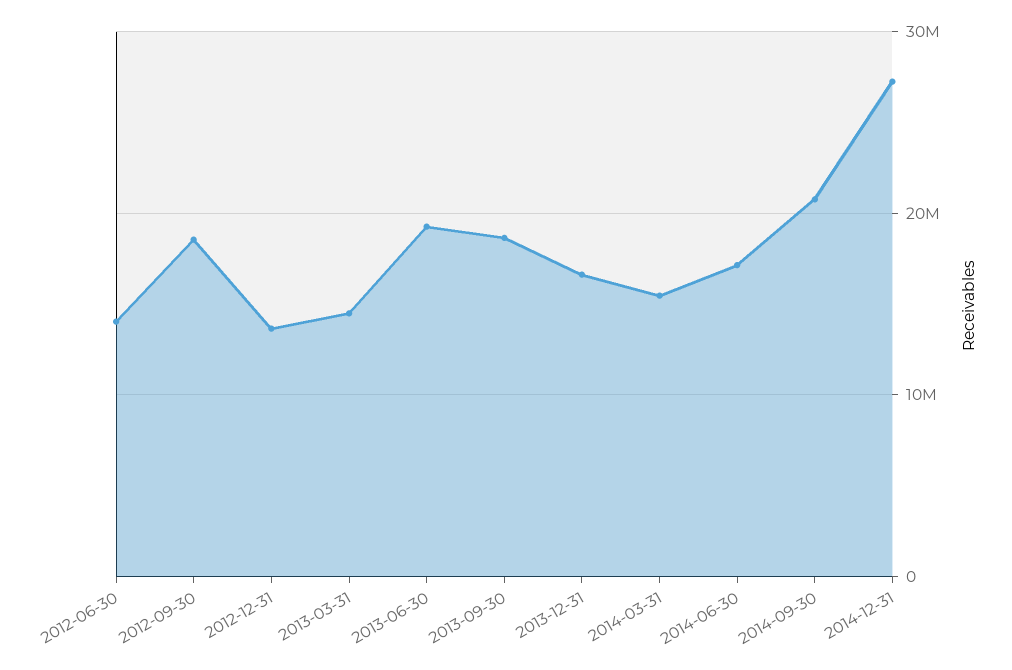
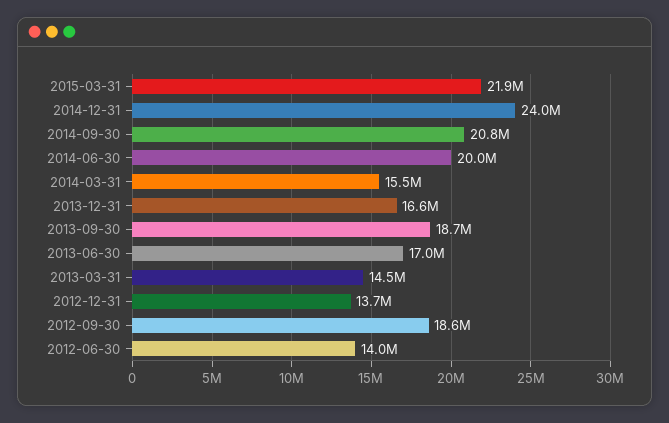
2013-06-30: 19000000 -> 17000000
2014-06-30: 17000000 -> 20000000
2014-12-31: 27000000 -> 24000000
2015-03-31: none -> 21900000

